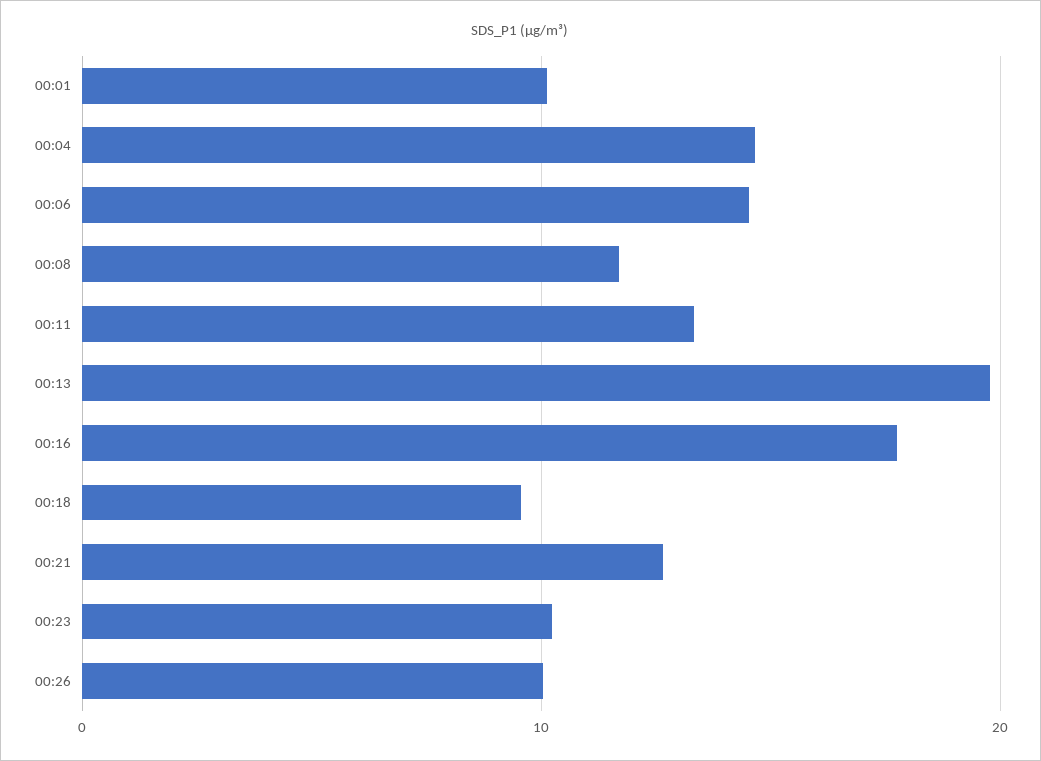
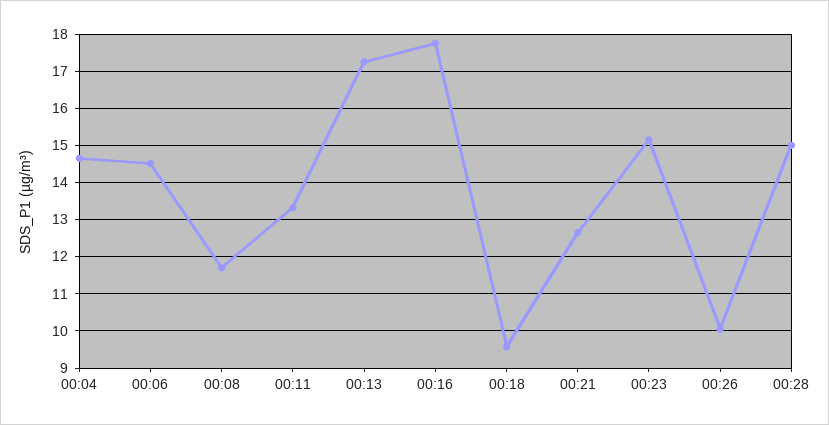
00:01: 10 -> none
00:13: 20 -> 17.2
00:23: 10 -> 15.2
00:28: none -> 15

